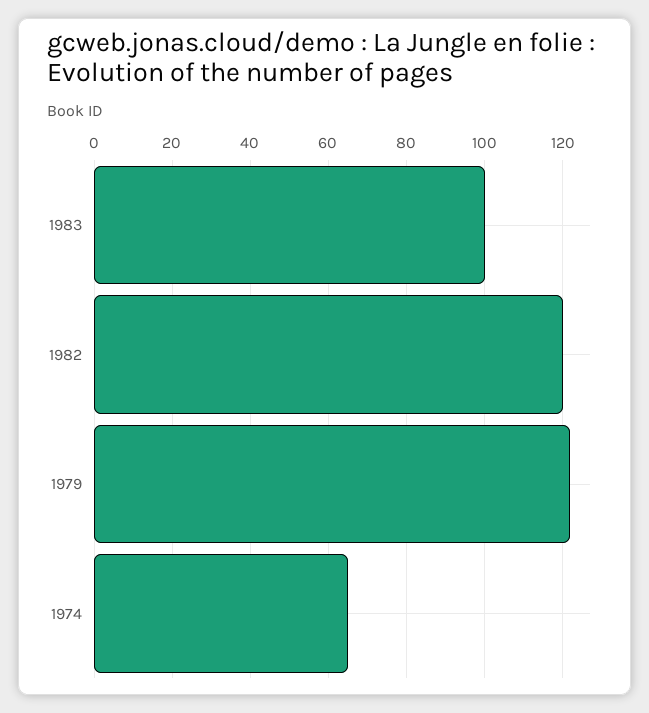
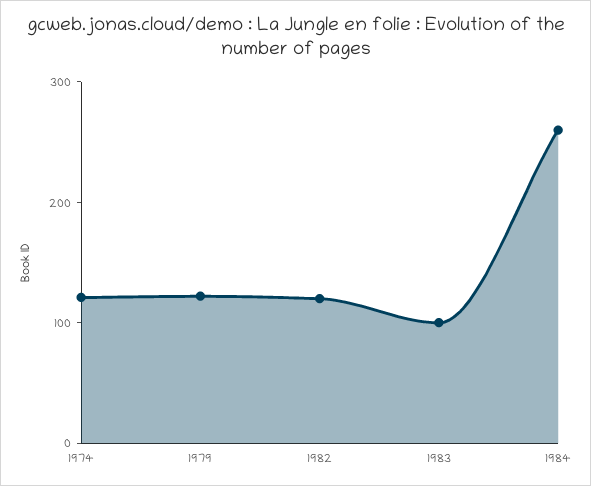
1974: 65 -> 120
1984: none -> 260

